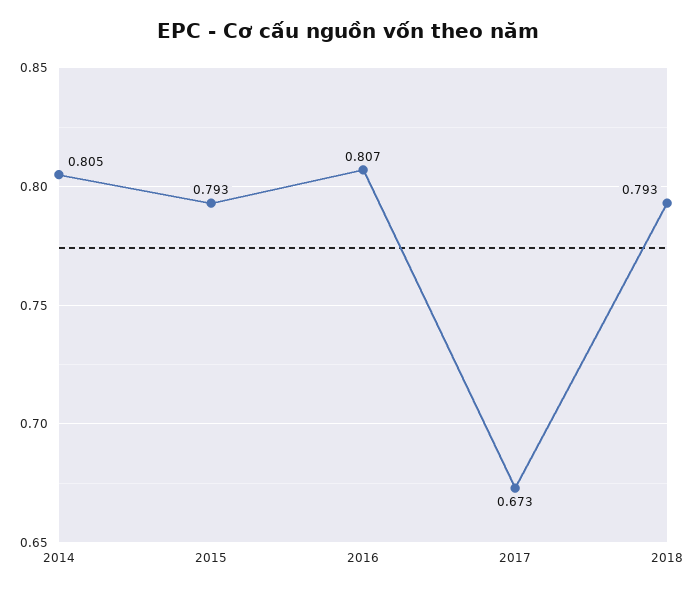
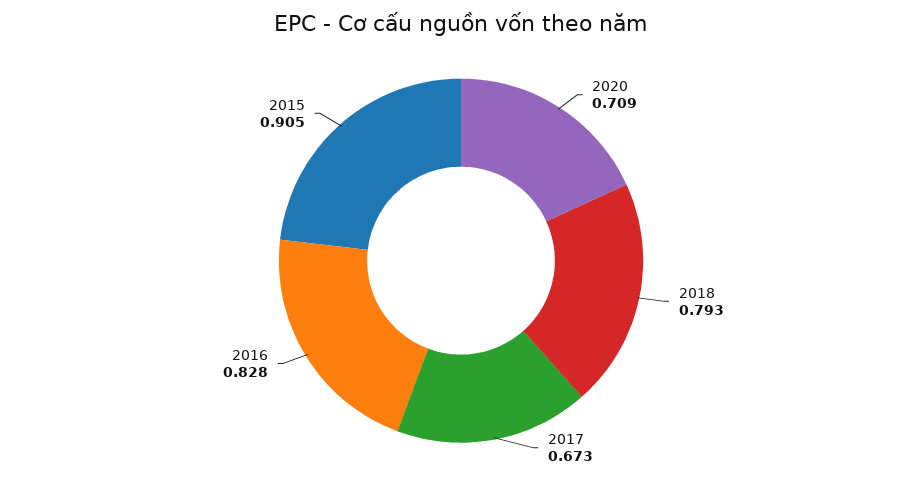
2014: 0.805 -> none
2015: 0.793 -> 0.905
2016: 0.807 -> 0.828
2020: none -> 0.709

